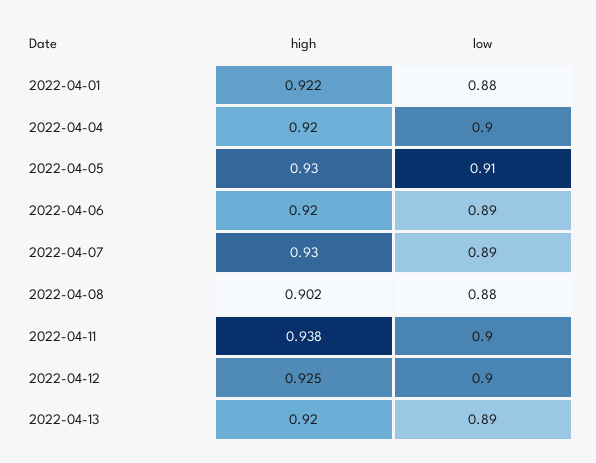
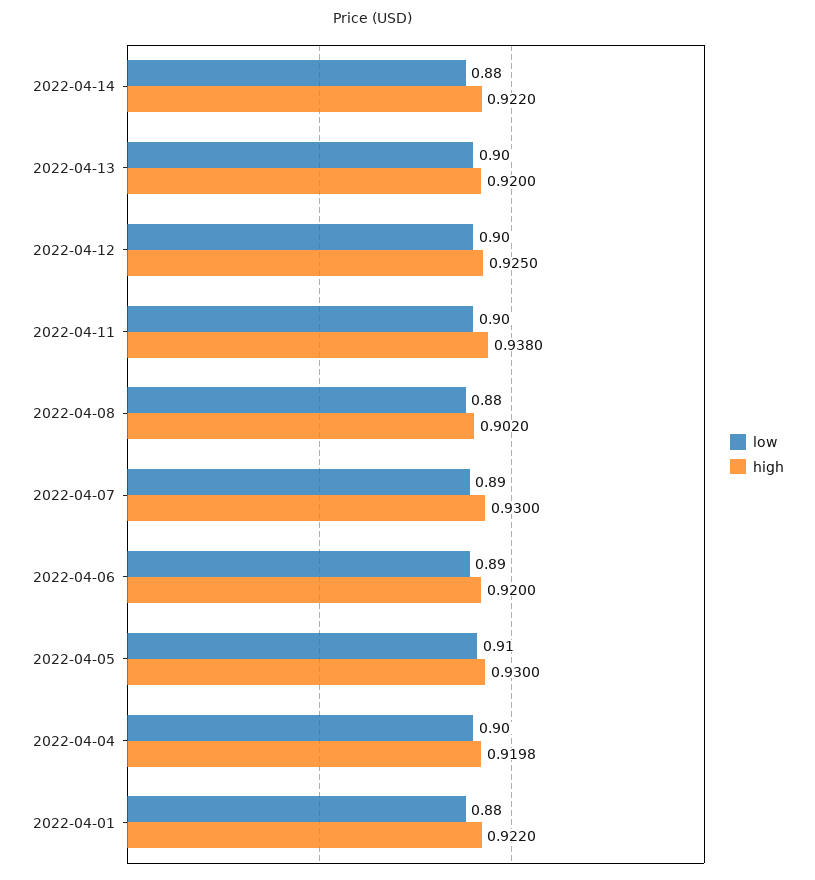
low, 2022-04-13: 0.89 -> 0.9
low, 2022-04-14: none -> 0.88
high, 2022-04-14: none -> 0.922

